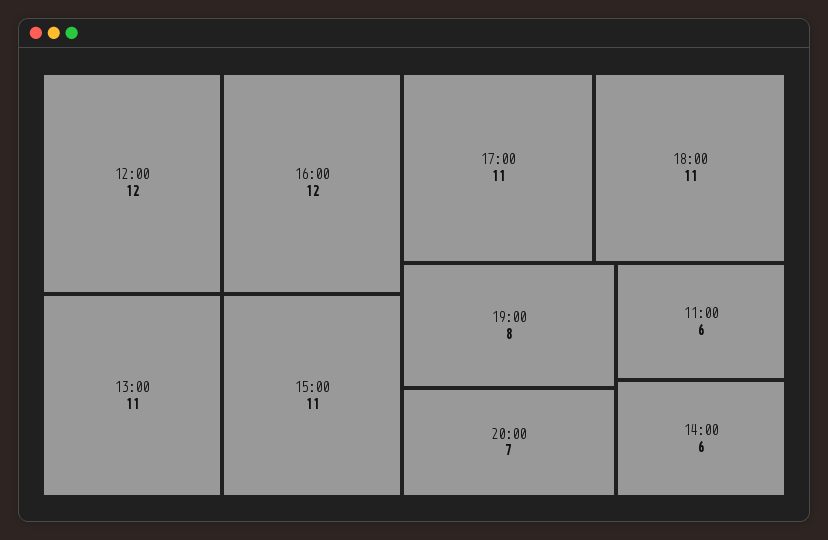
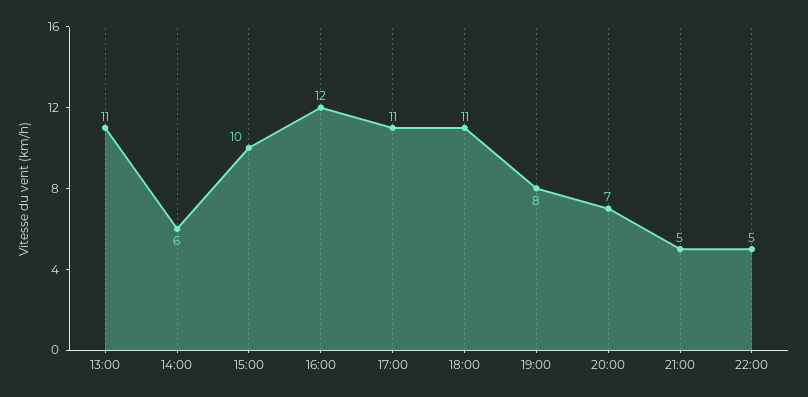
12:00: 12 -> none
15:00: 11 -> 10
11:00: 6 -> none
21:00: none -> 5
22:00: none -> 5

